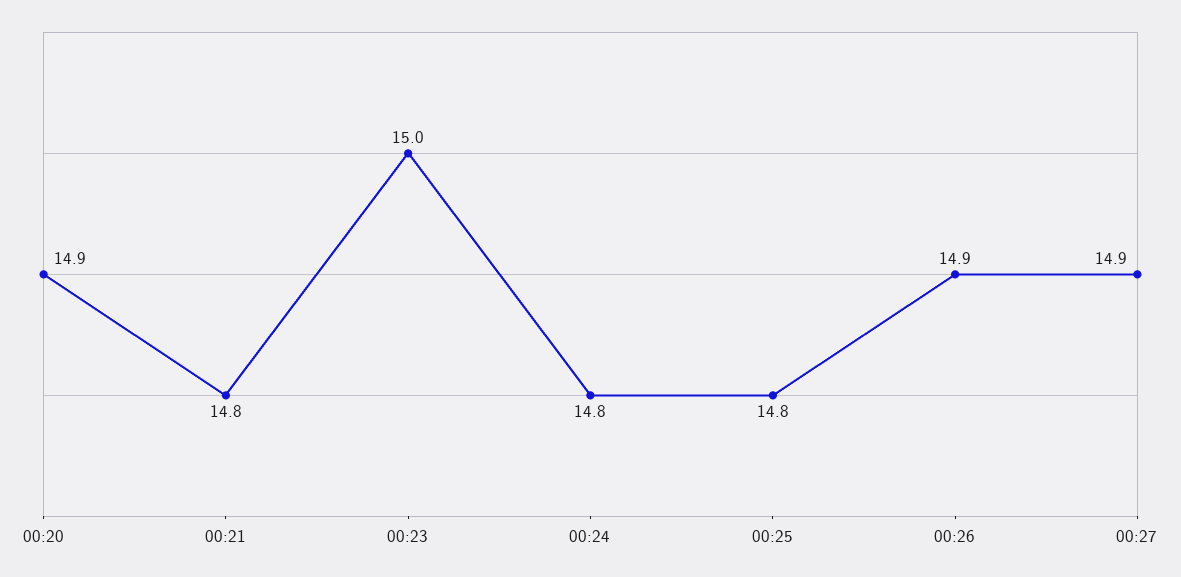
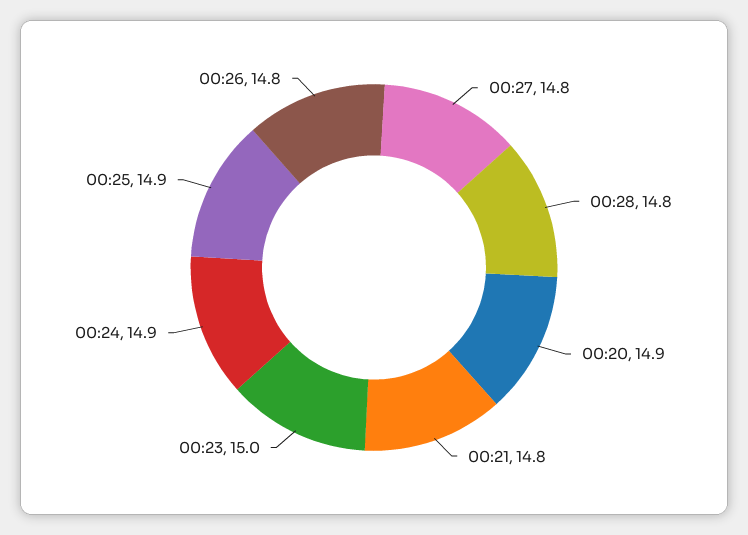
00:24: 14.8 -> 14.9
00:25: 14.8 -> 14.9
00:26: 14.9 -> 14.8
00:27: 14.9 -> 14.8
00:28: none -> 14.8

